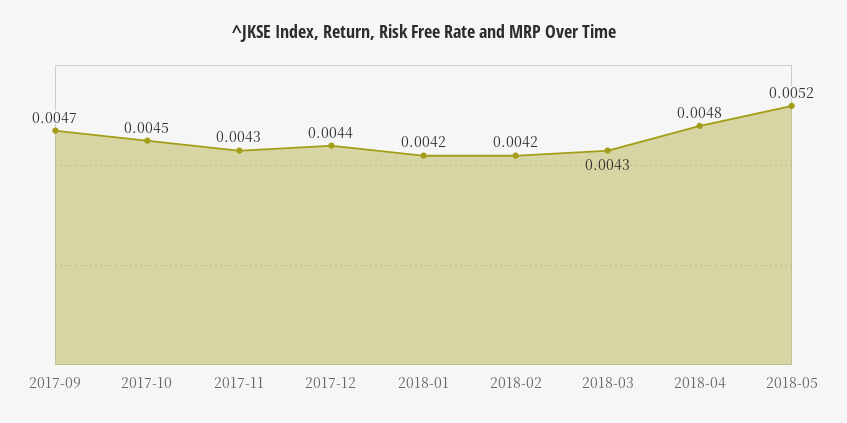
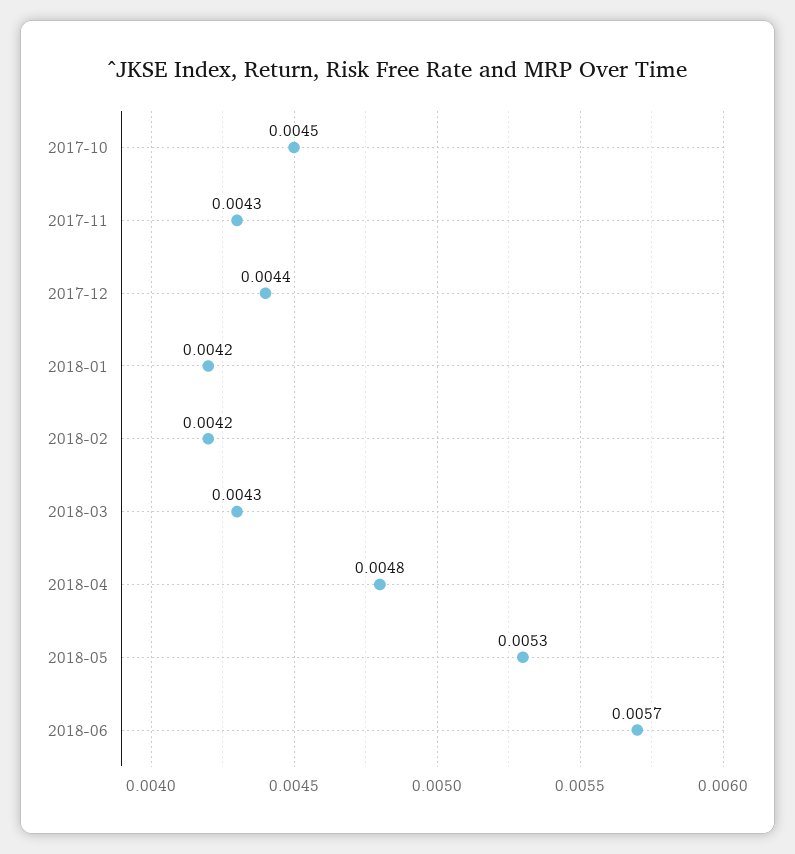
2017-09: 0.0047 -> none
2018-05: 0.0052 -> 0.0053
2018-06: none -> 0.0057

